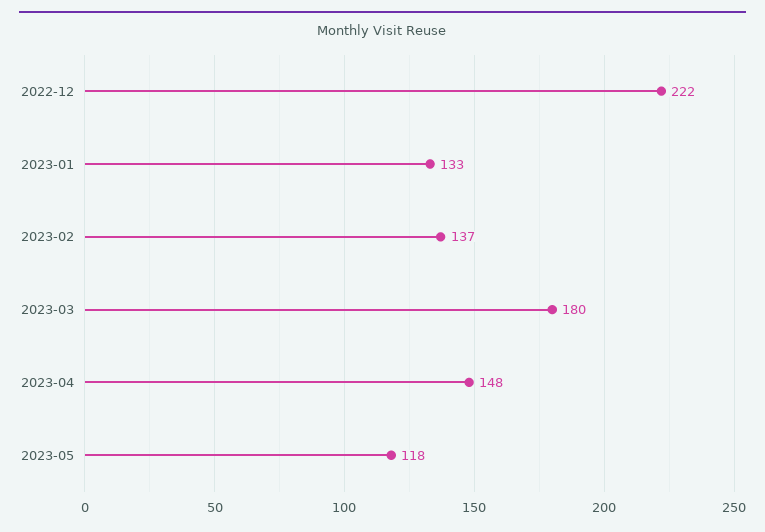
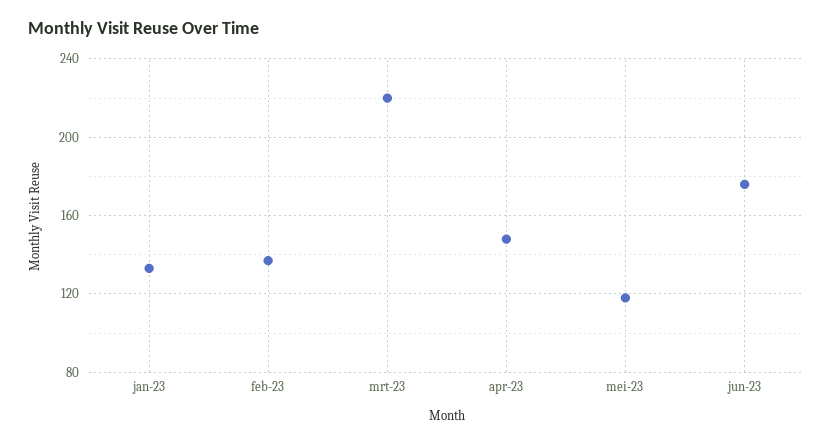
2022-12: 222 -> none
2023-03: 180 -> 220
jun-23: none -> 175

